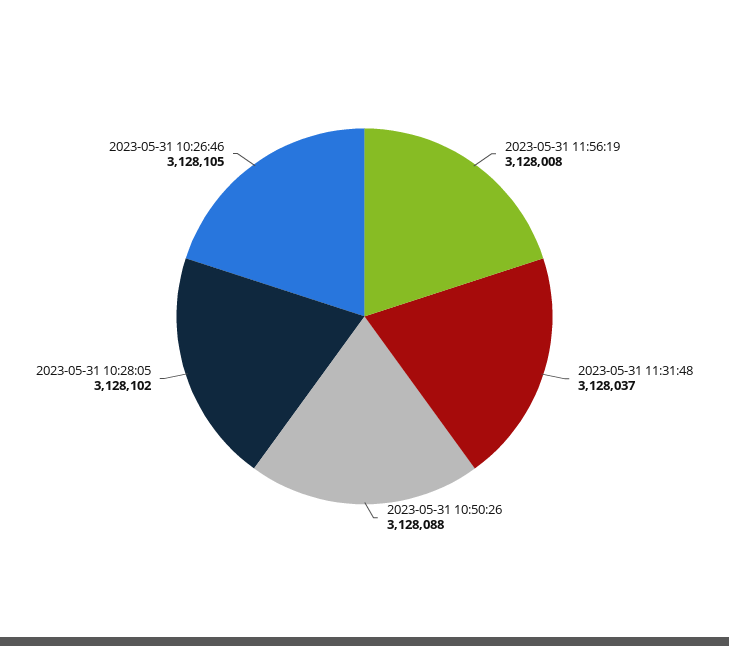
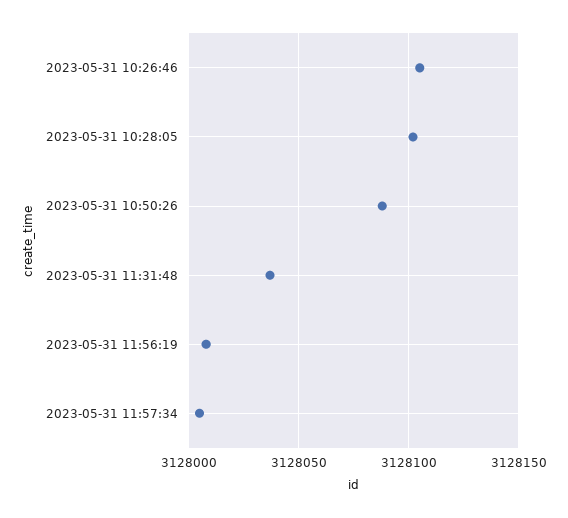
2023-05-31 11:57:34: none -> 3128005

